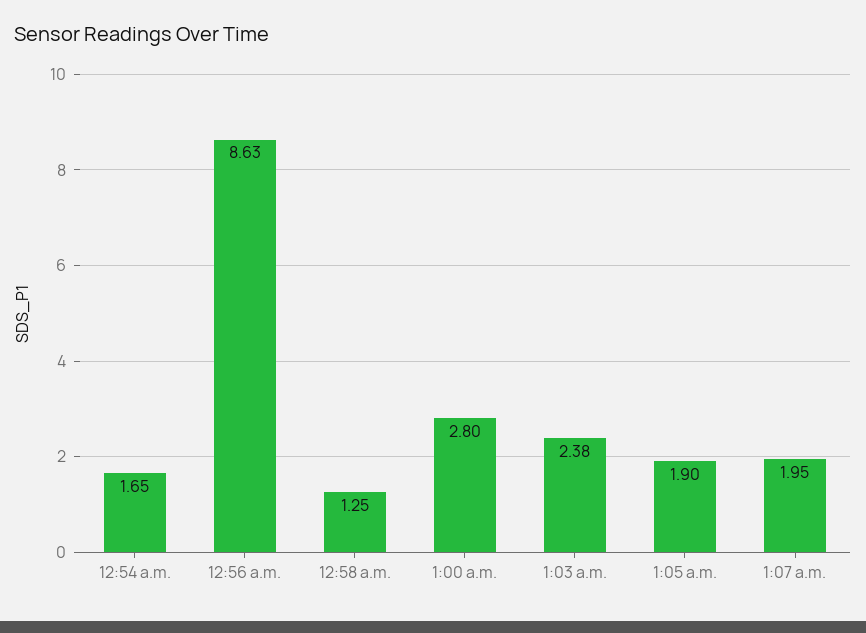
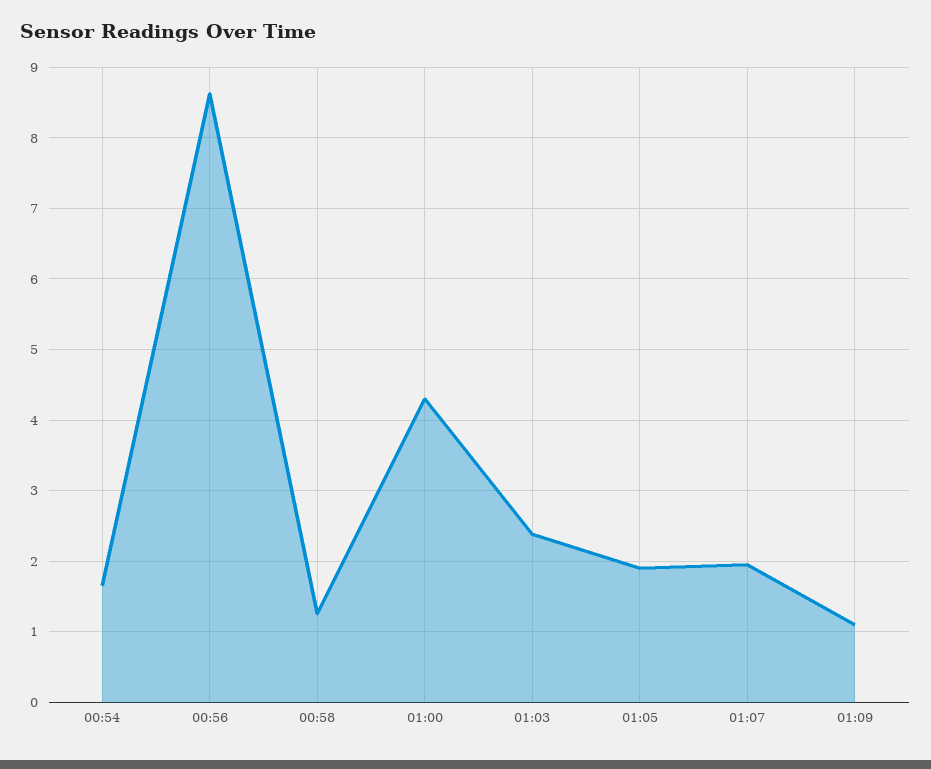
1:00 a.m.: 2.8 -> 4.3
01:09: none -> 1.1

